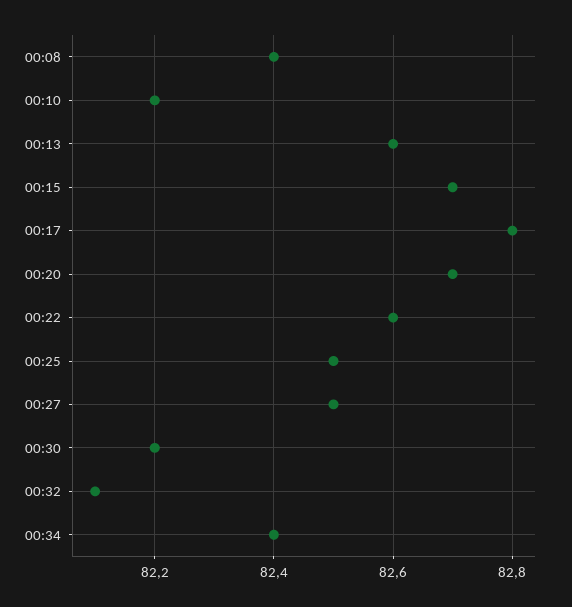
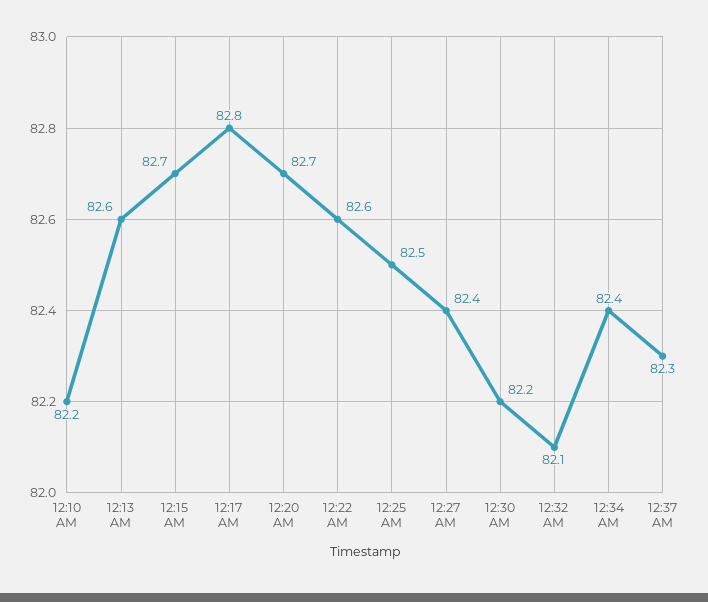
00:08: 82.4 -> none
00:27: 82.5 -> 82.4
12:37 AM: none -> 82.3

